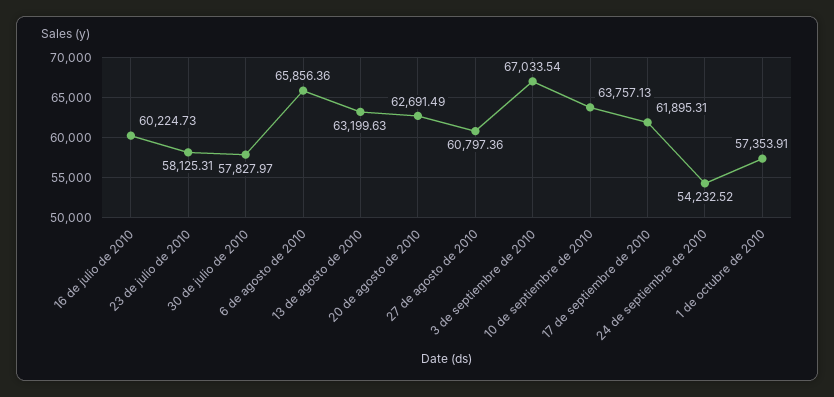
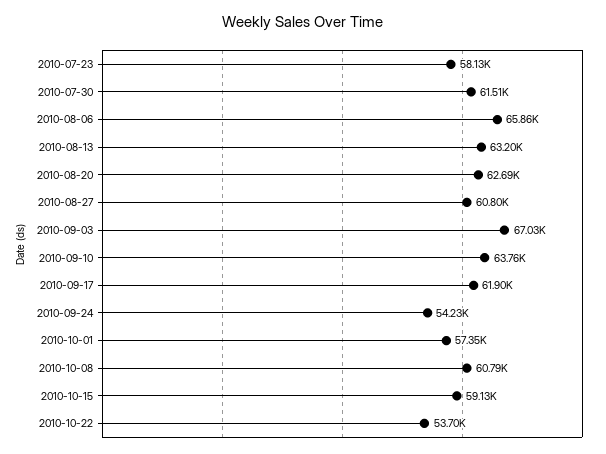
16 de julio de 2010: 60224.73 -> none
30 de julio de 2010: 57827.97 -> 61510
2010-10-08: none -> 60790
2010-10-15: none -> 59130
2010-10-22: none -> 53700

